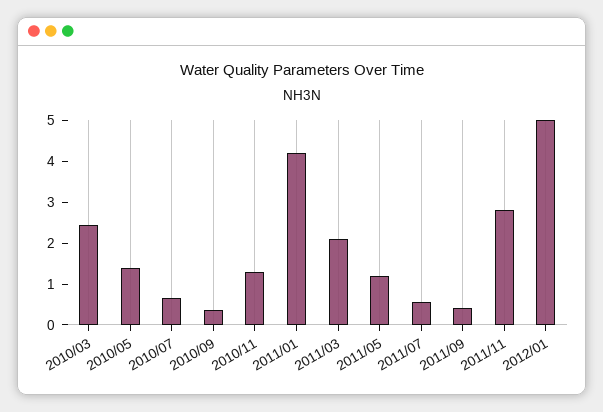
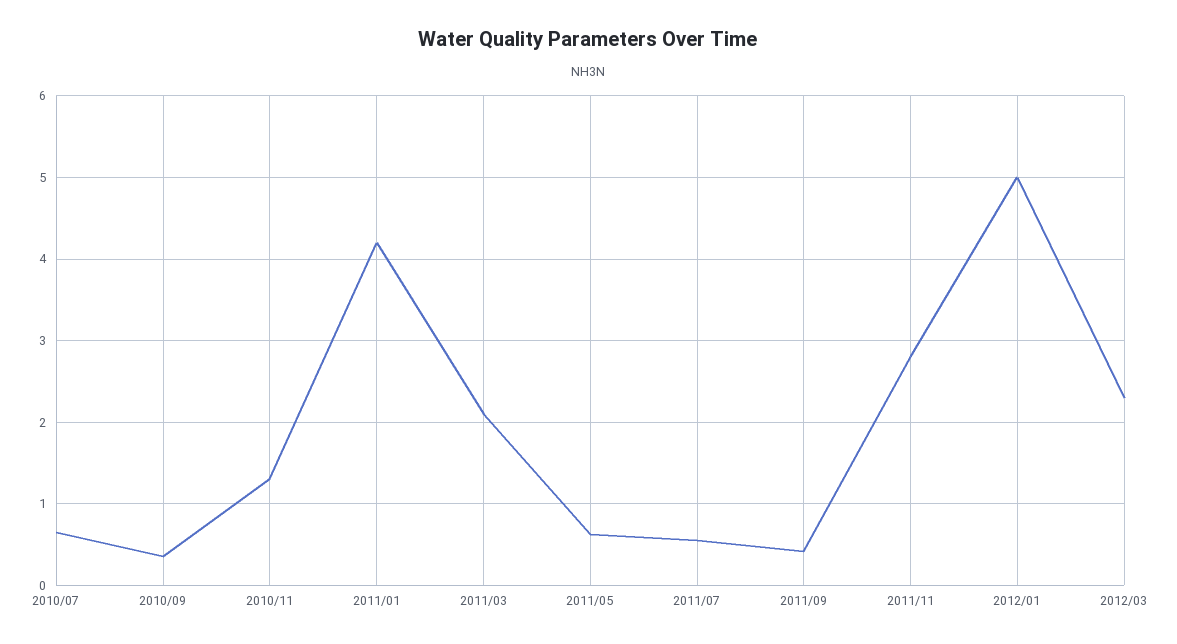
2010/03: 2.4 -> none
2010/05: 1.4 -> none
2011/05: 1.2 -> 0.6
2012/03: none -> 2.3

